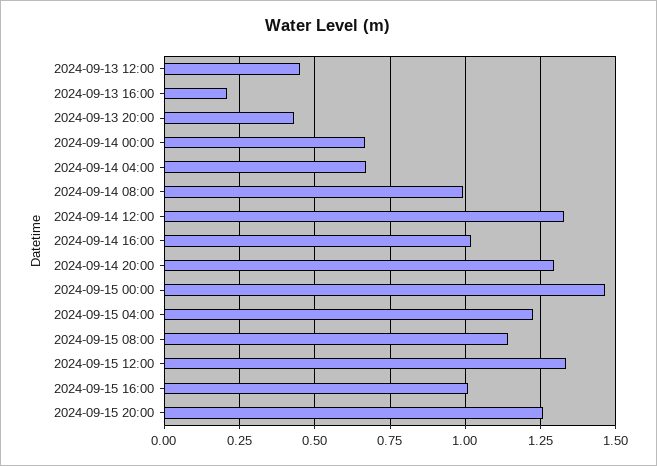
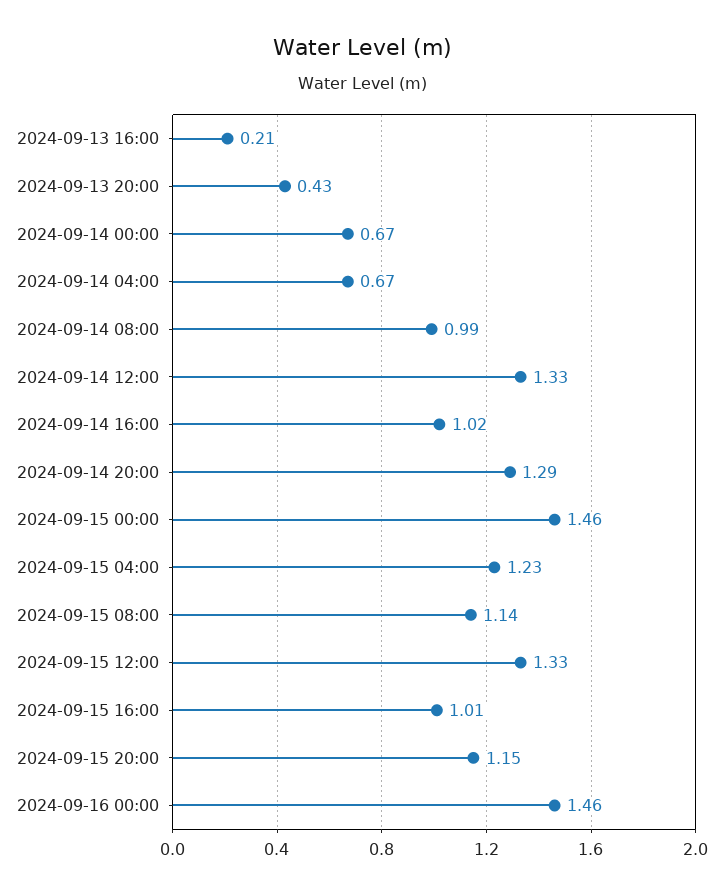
2024-09-13 12:00: 0.45 -> none
2024-09-15 20:00: 1.25 -> 1.15
2024-09-16 00:00: none -> 1.46

